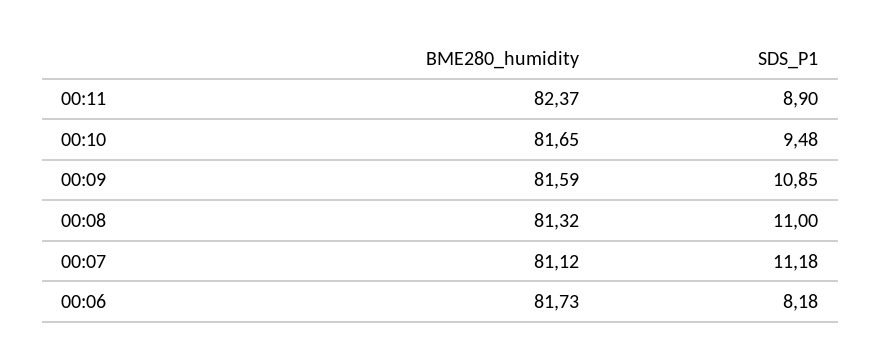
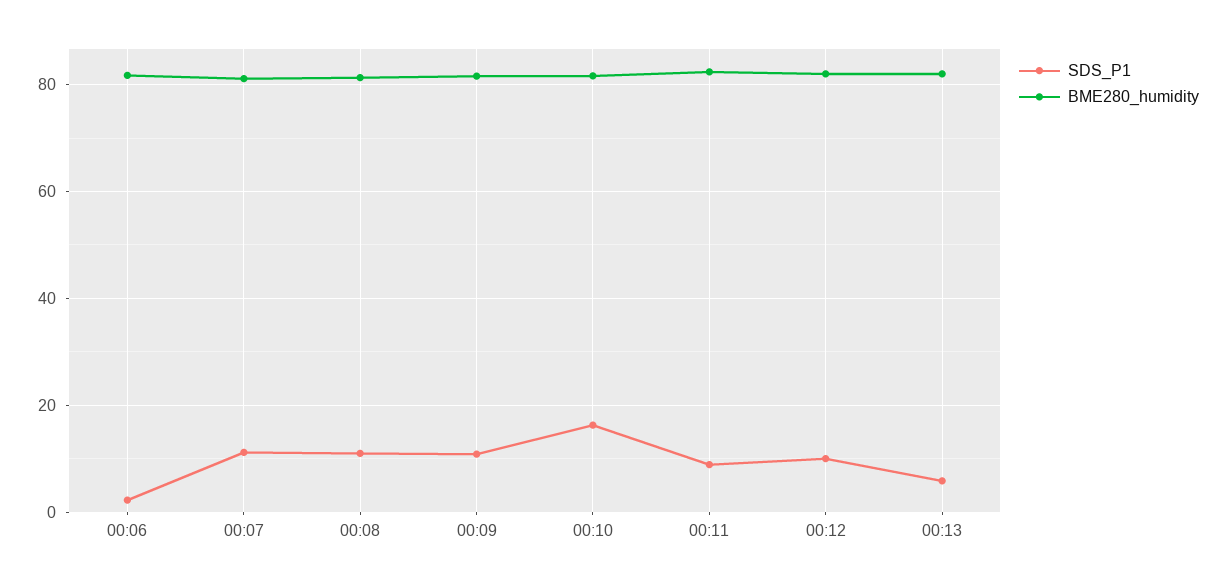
SDS_P1, 00:10: 9.48 -> 16
SDS_P1, 00:06: 8.18 -> 2
SDS_P1, 00:12: none -> 10
BME280_humidity, 00:12: none -> 82
SDS_P1, 00:13: none -> 6
BME280_humidity, 00:13: none -> 82

